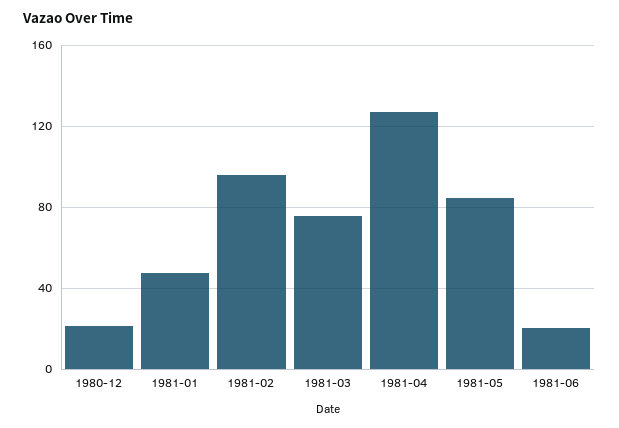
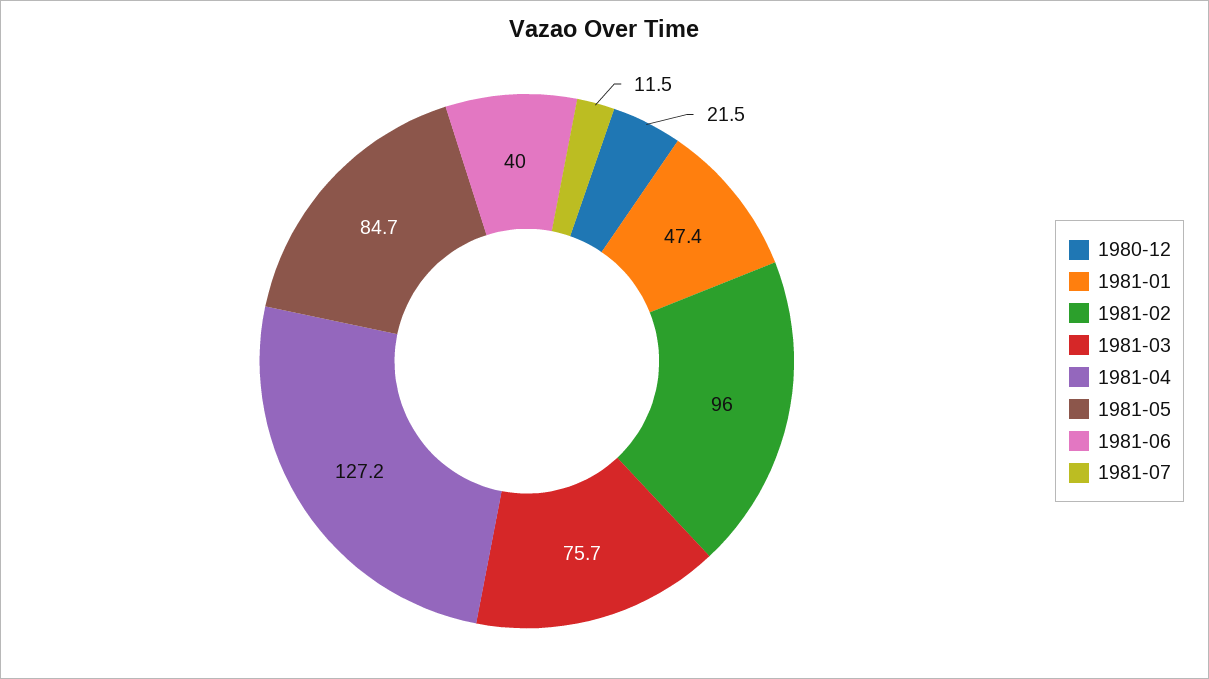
1981-06: 20 -> 40
1981-07: none -> 11.5

